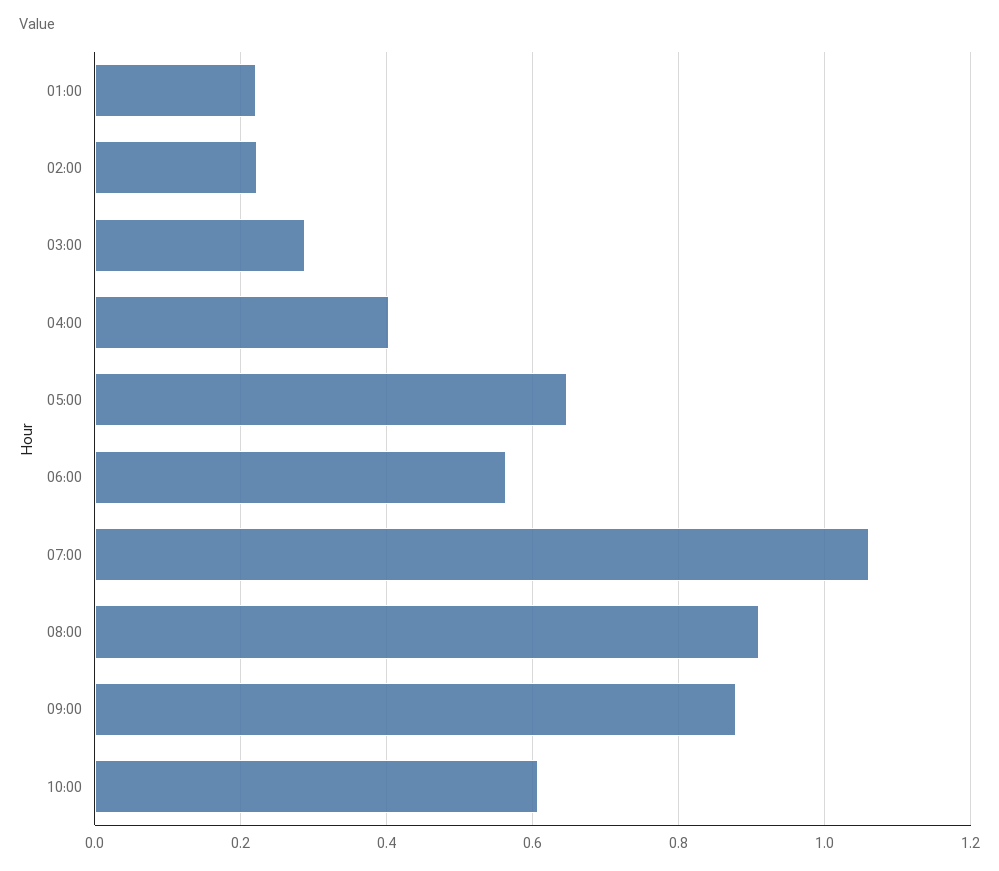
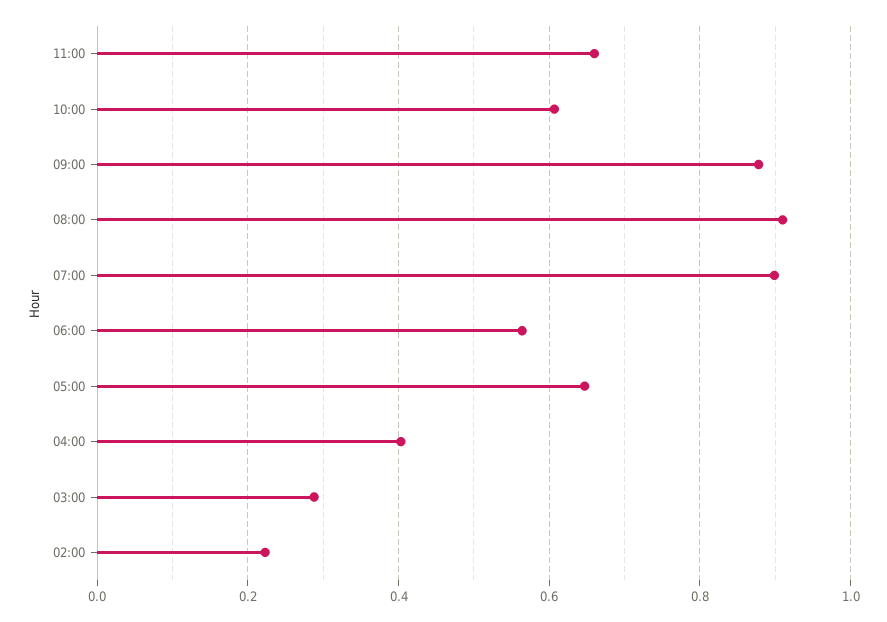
01:00: 0.22 -> none
07:00: 1.06 -> 0.9
11:00: none -> 0.66

